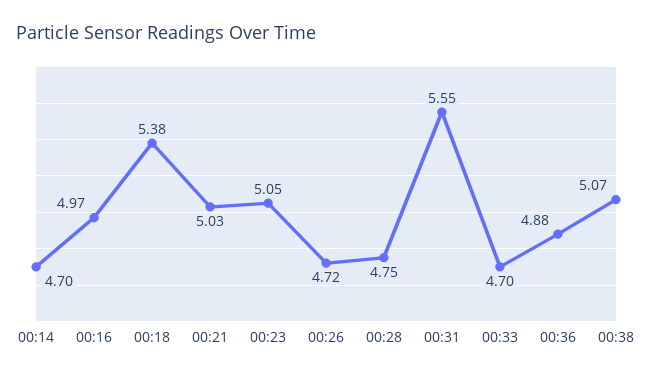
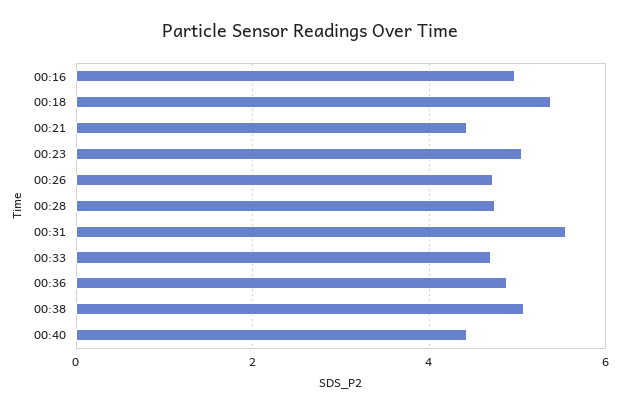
00:14: 4.7 -> none
00:21: 5.03 -> 4.4
00:40: none -> 4.4

